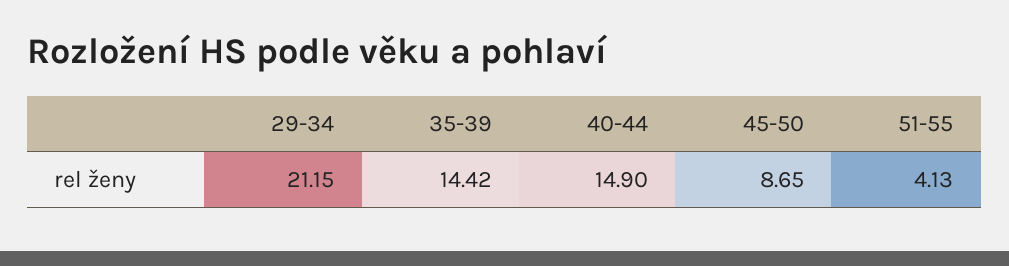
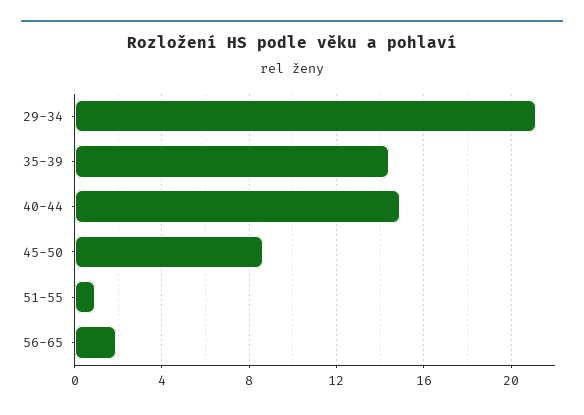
51-55: 4.13 -> 1
56-65: none -> 2

